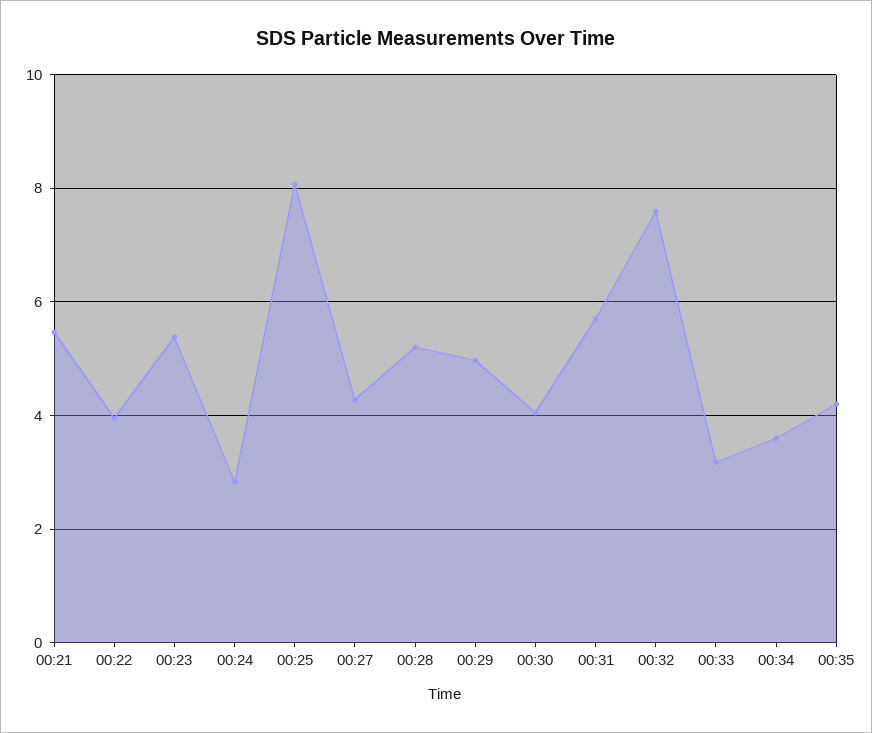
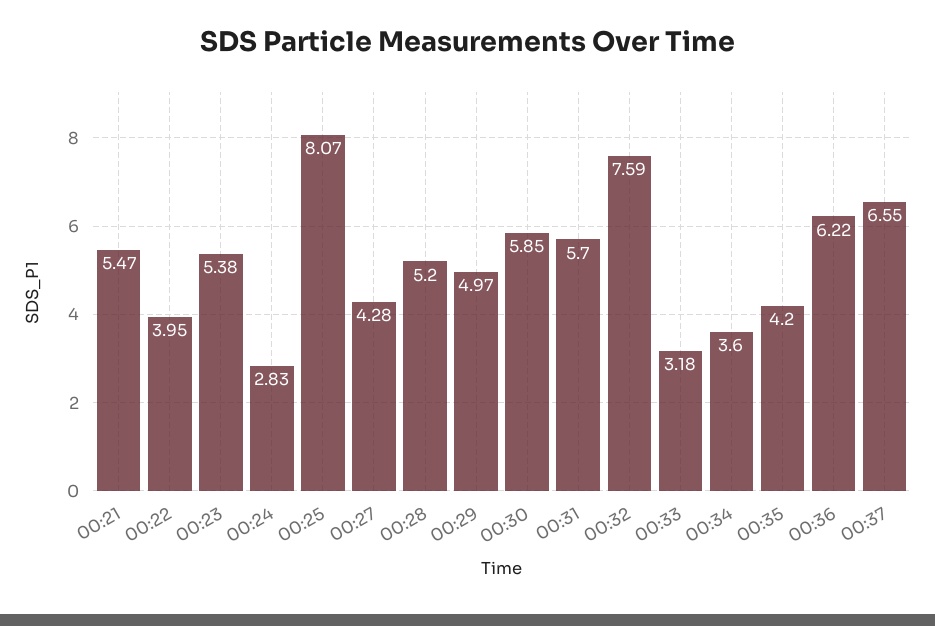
00:30: 4 -> 5.85
00:36: none -> 6.22
00:37: none -> 6.55

